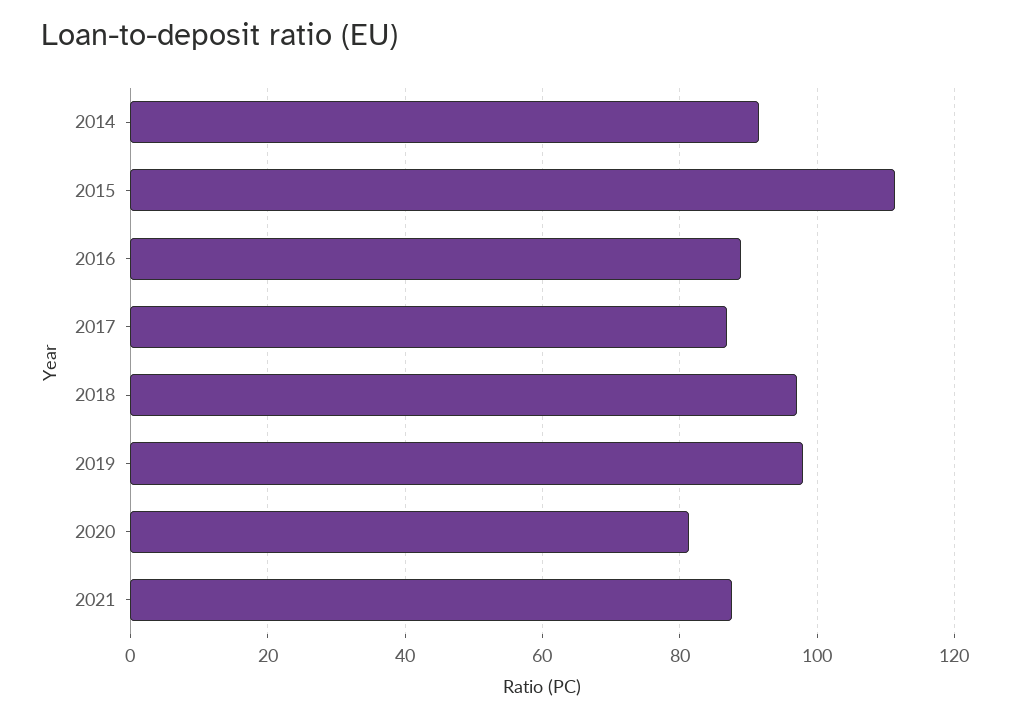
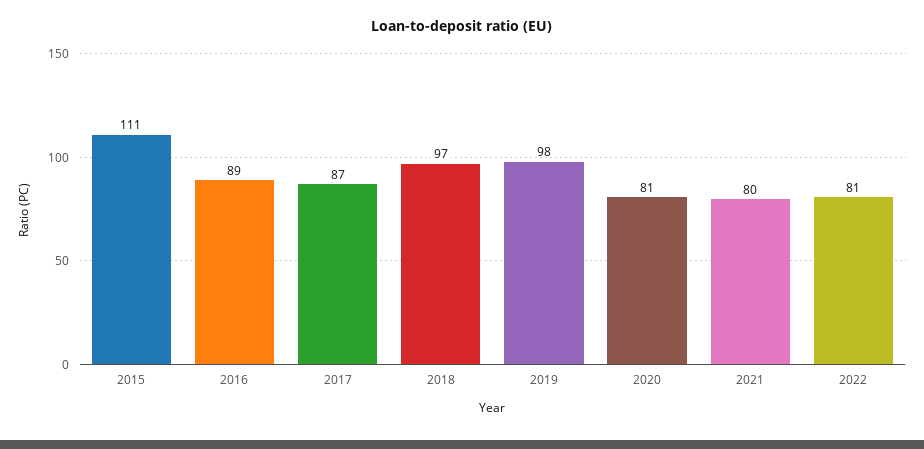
2014: 92 -> none
2021: 88 -> 80
2022: none -> 81

